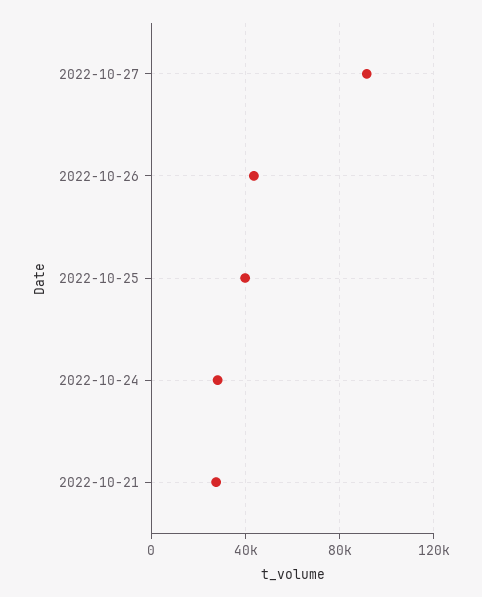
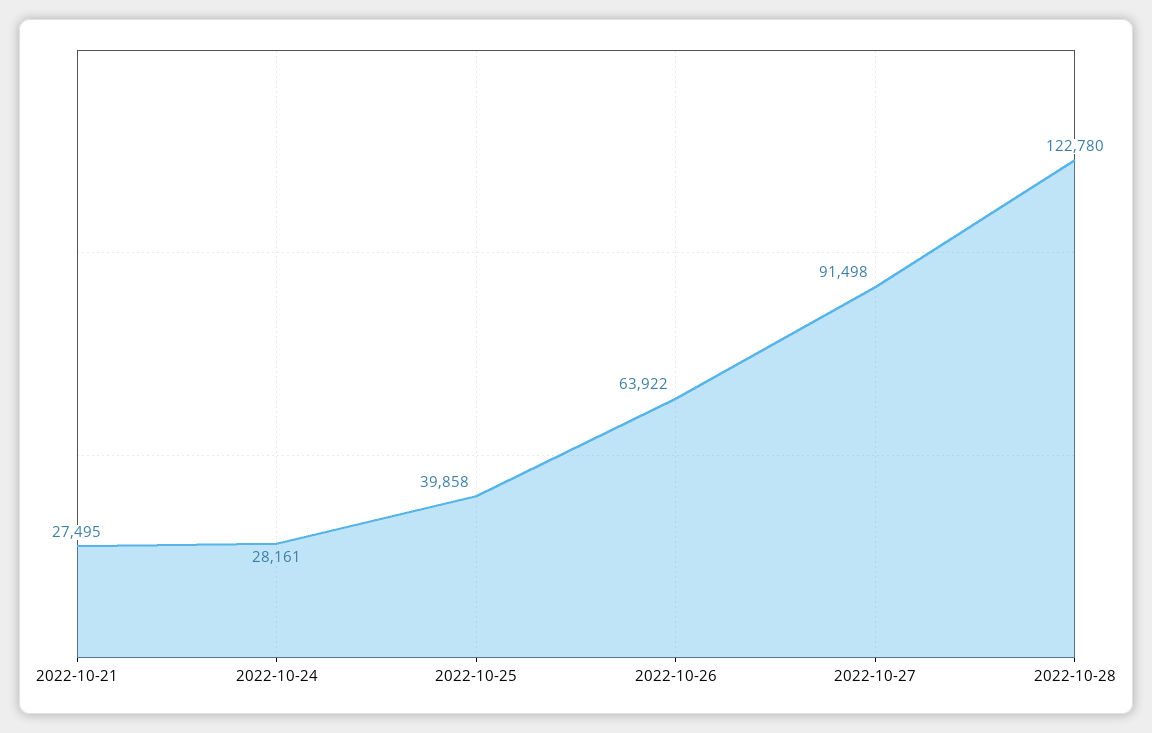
2022-10-26: 45000 -> 63922
2022-10-28: none -> 122780

